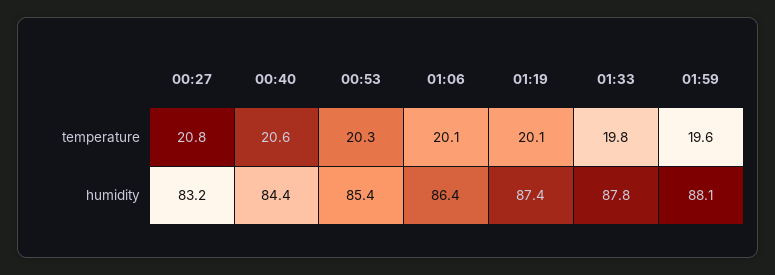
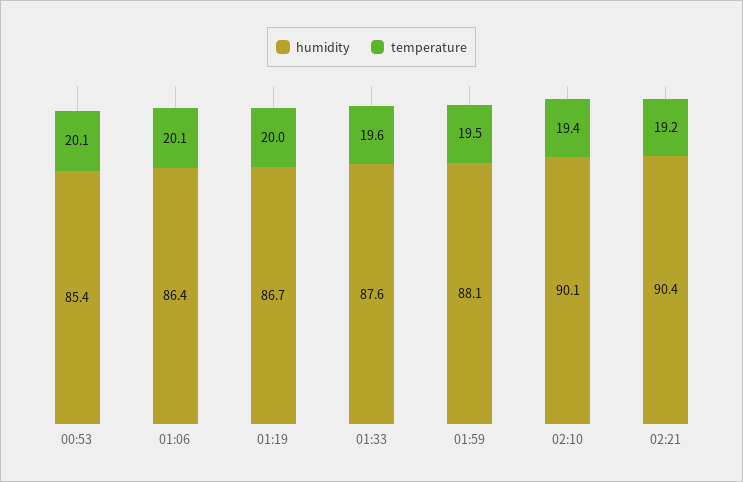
temperature, 00:27: 20.8 -> none
temperature, 00:40: 20.6 -> none
temperature, 00:53: 20.3 -> 20.1
temperature, 01:19: 20.1 -> 20
temperature, 01:33: 19.8 -> 19.6
temperature, 01:59: 19.6 -> 19.5
humidity, 00:27: 83.2 -> none
humidity, 00:40: 84.4 -> none
humidity, 01:19: 87.4 -> 86.7
humidity, 01:33: 87.8 -> 87.6
humidity, 02:10: none -> 90.1
temperature, 02:10: none -> 19.4
humidity, 02:21: none -> 90.4
temperature, 02:21: none -> 19.2

